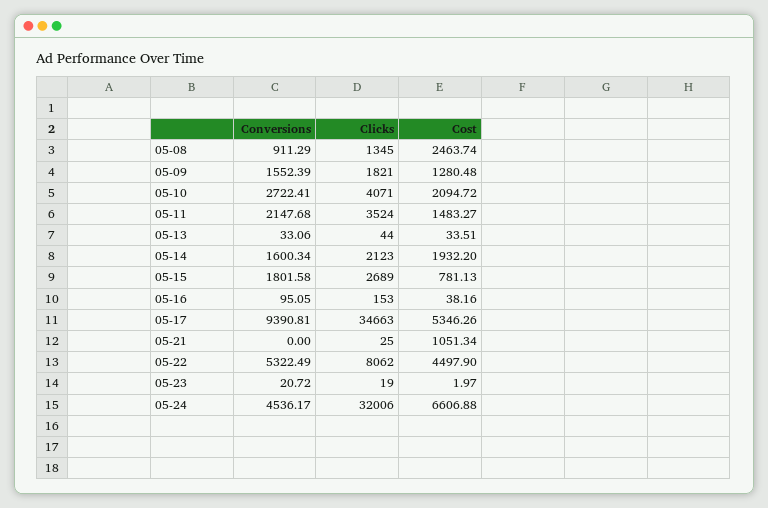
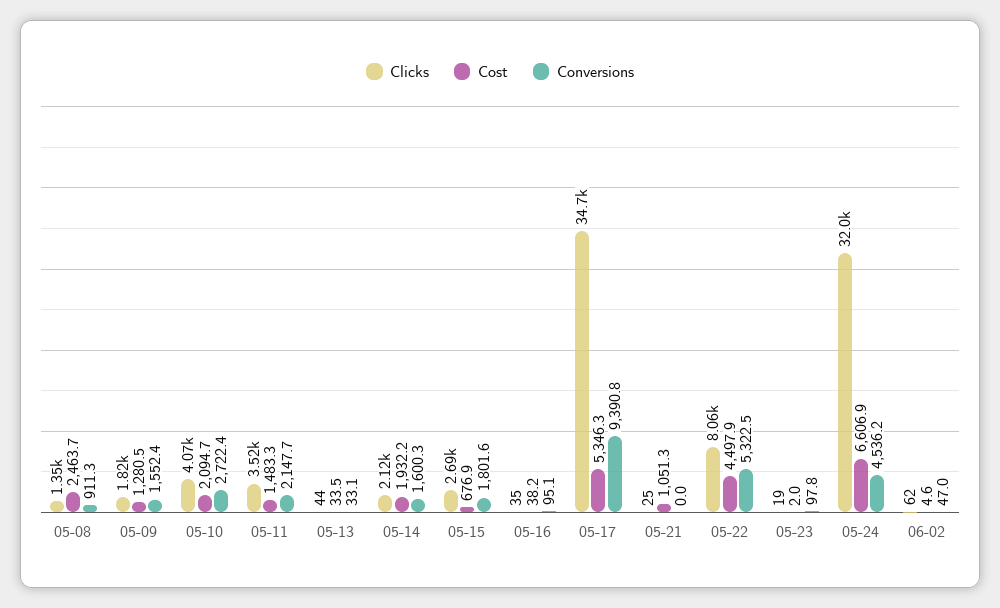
Cost, 05-15: 781.13 -> 676.9
Clicks, 05-16: 153 -> 35
Conversions, 05-23: 20.72 -> 97.8
Clicks, 06-02: none -> 62
Cost, 06-02: none -> 4.6
Conversions, 06-02: none -> 47

